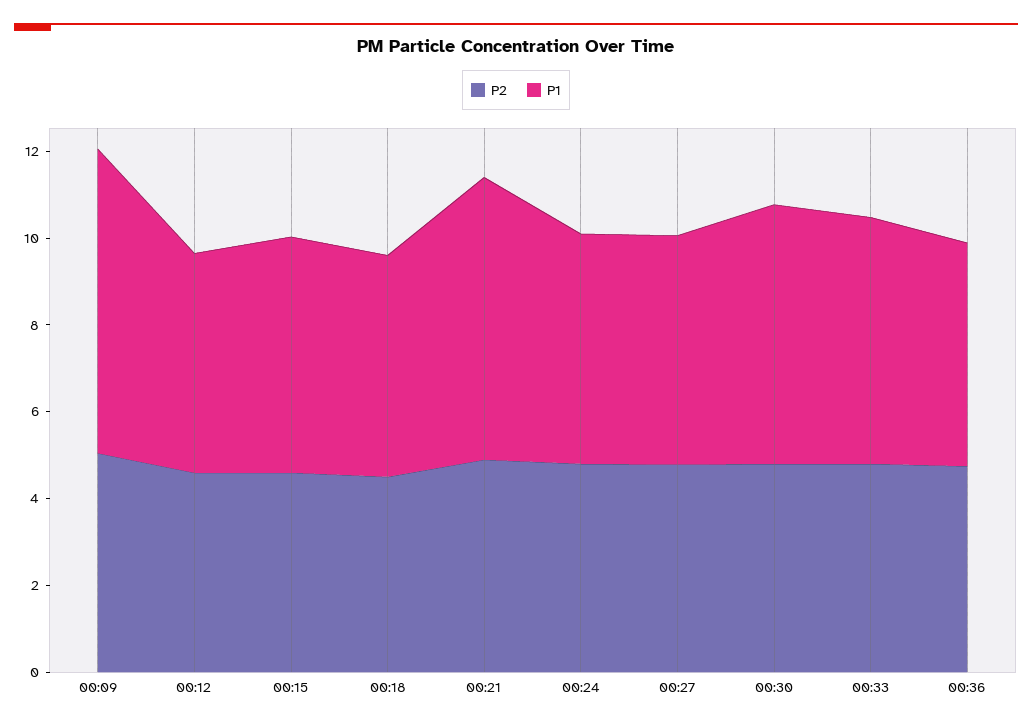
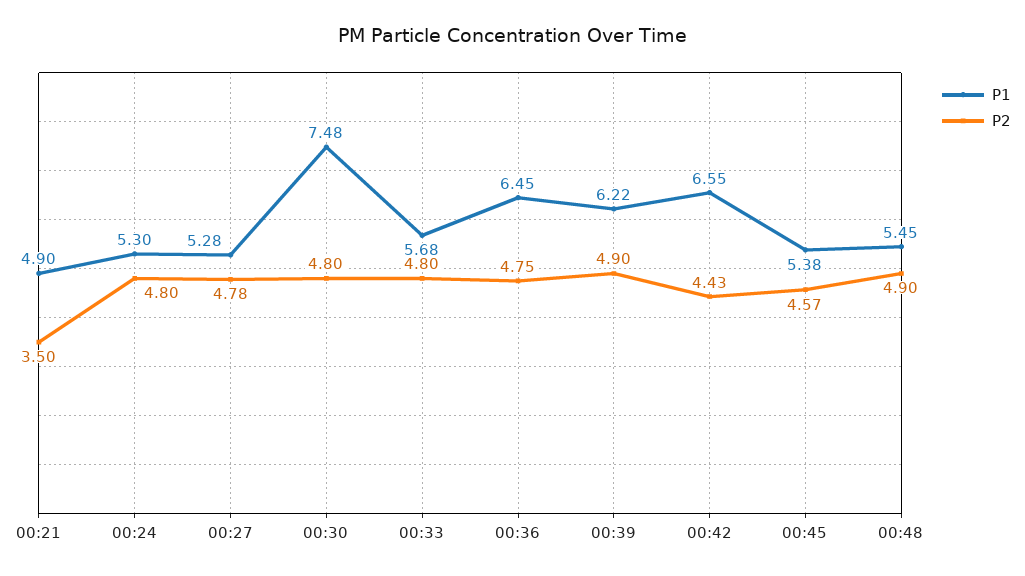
P2, 00:09: 5 -> none
P1, 00:09: 7 -> none
P2, 00:12: 4.5 -> none
P1, 00:12: 5 -> none
P2, 00:15: 4.5 -> none
P1, 00:15: 5.5 -> none
P2, 00:18: 4.5 -> none
P1, 00:18: 5 -> none
P2, 00:21: 5 -> 3.5
P1, 00:21: 6.5 -> 4.9
P1, 00:30: 6 -> 7.48
P1, 00:36: 5 -> 6.45
P1, 00:39: none -> 6.22
P2, 00:39: none -> 4.9
P1, 00:42: none -> 6.55
P2, 00:42: none -> 4.43
P1, 00:45: none -> 5.38
P2, 00:45: none -> 4.57
P1, 00:48: none -> 5.45
P2, 00:48: none -> 4.9

